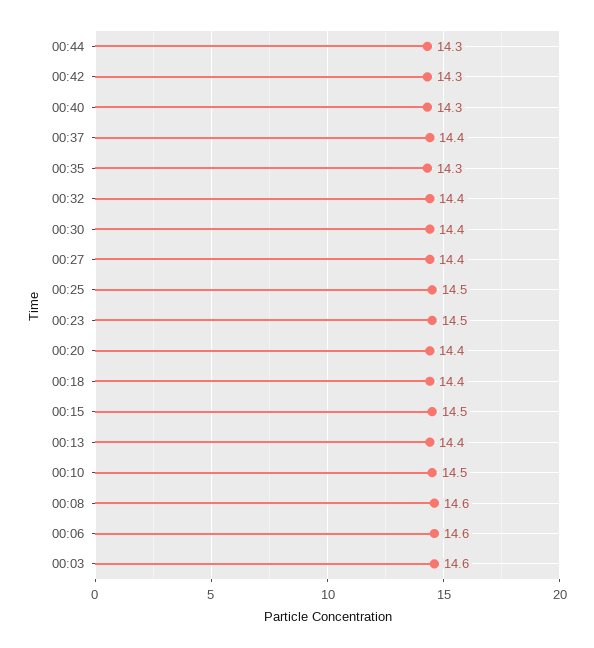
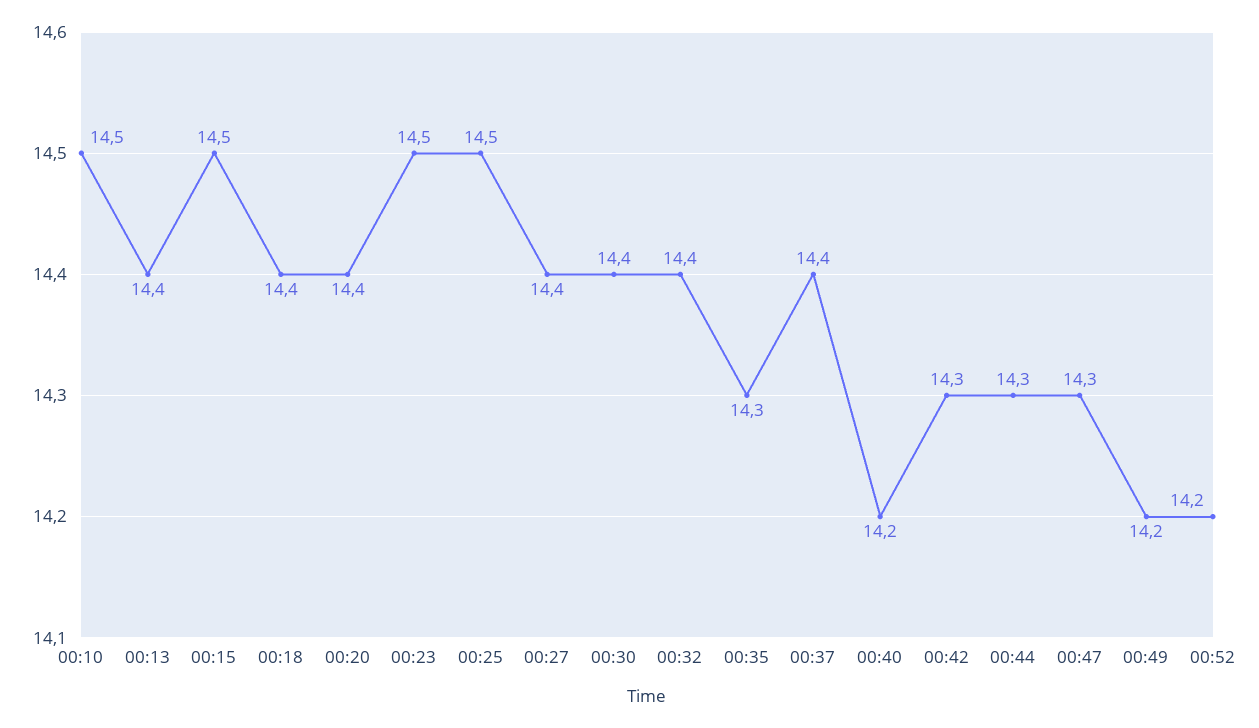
00:40: 14.3 -> 14.2
00:08: 14.6 -> none
00:06: 14.6 -> none
00:03: 14.6 -> none
00:47: none -> 14.3
00:49: none -> 14.2
00:52: none -> 14.2

